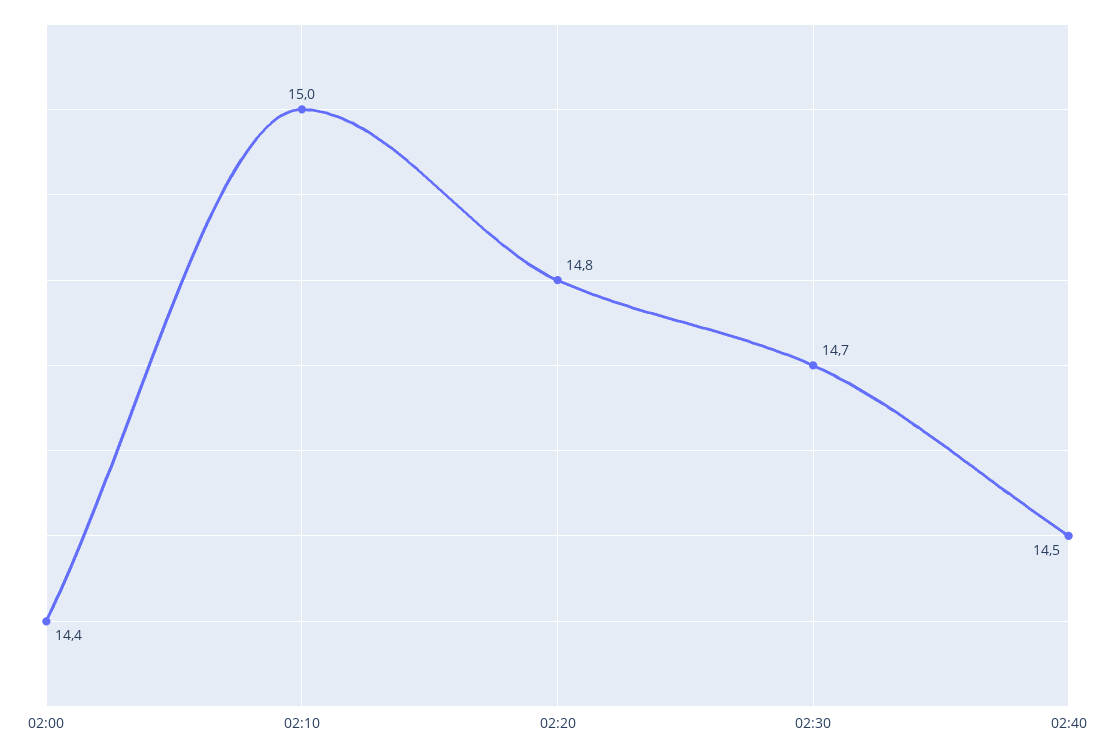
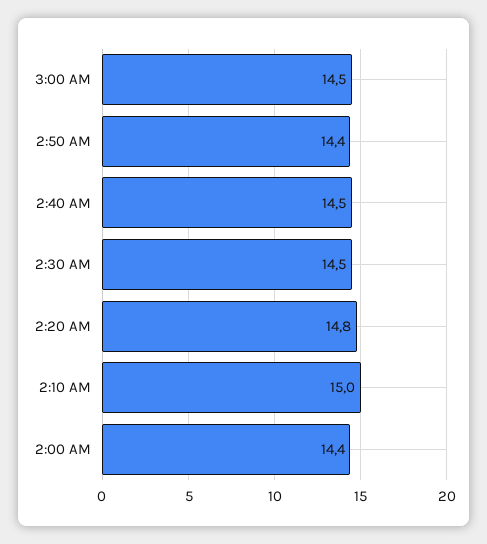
02:30: 14.7 -> 14.5
3:00 AM: none -> 14.5
2:50 AM: none -> 14.4

